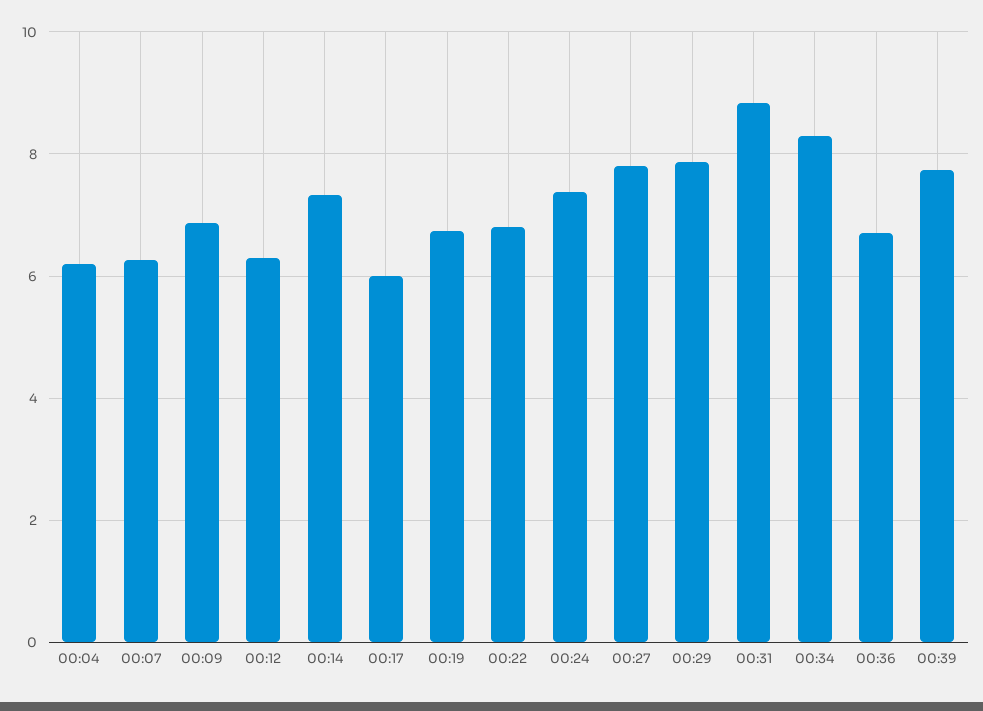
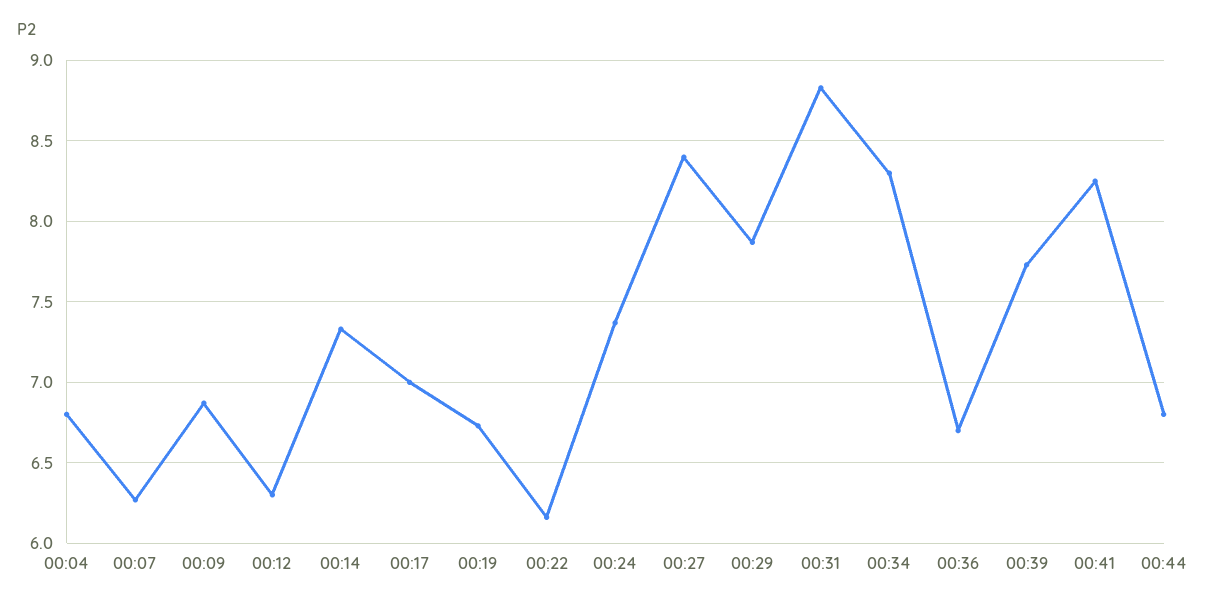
00:04: 6.2 -> 6.8
00:17: 6 -> 7
00:22: 6.8 -> 6.15
00:27: 7.8 -> 8.4
00:41: none -> 8.25
00:44: none -> 6.8

